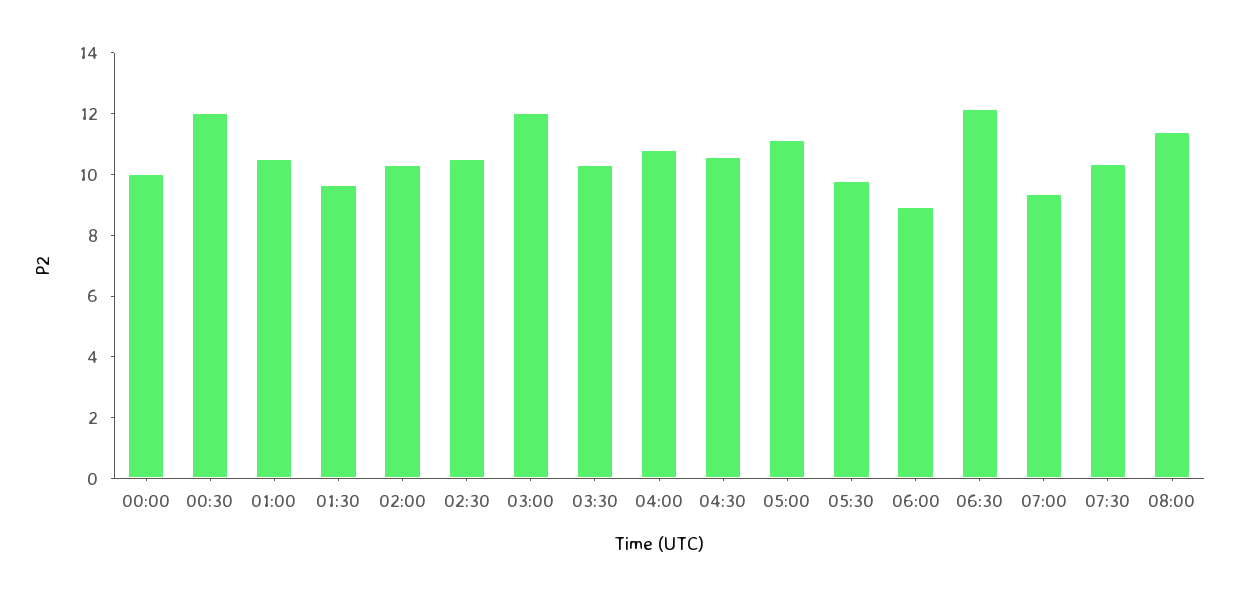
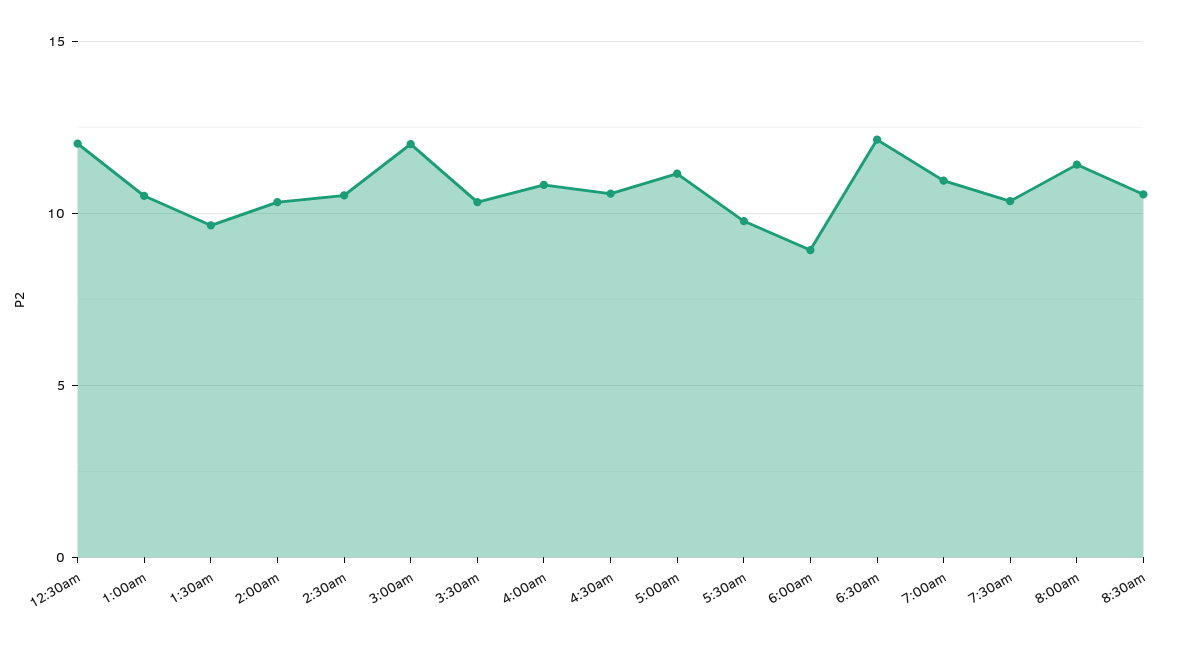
00:00: 10 -> none
07:00: 9.5 -> 11
8:30am: none -> 10.5

